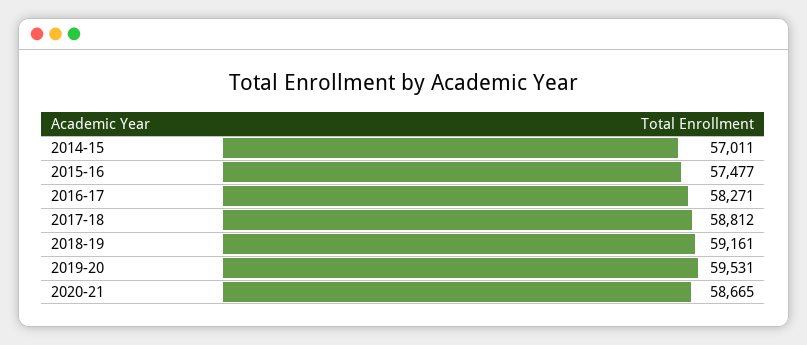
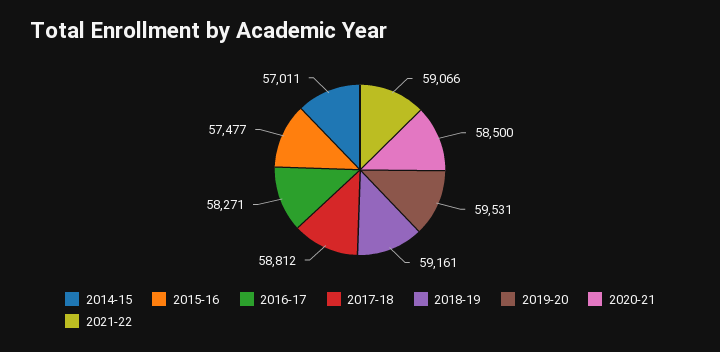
2020-21: 58665 -> 58500
2021-22: none -> 59066

